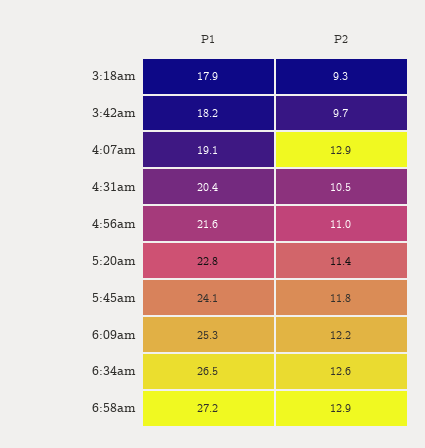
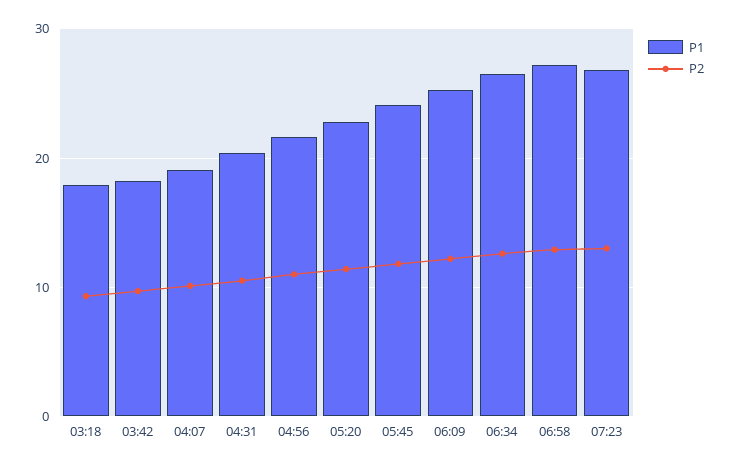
P2, 4:07am: 12.9 -> 10
P1, 07:23: none -> 27
P2, 07:23: none -> 13

